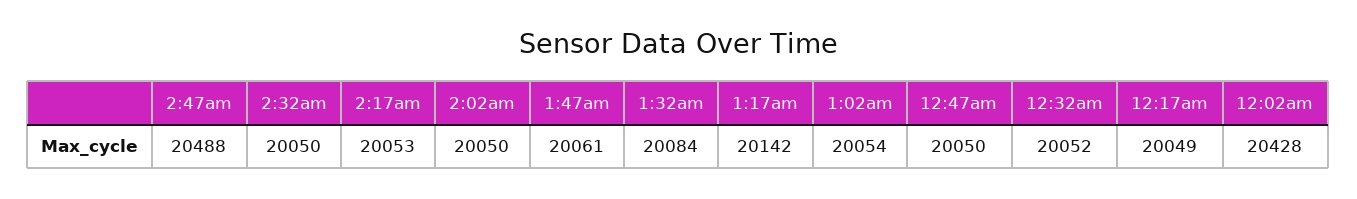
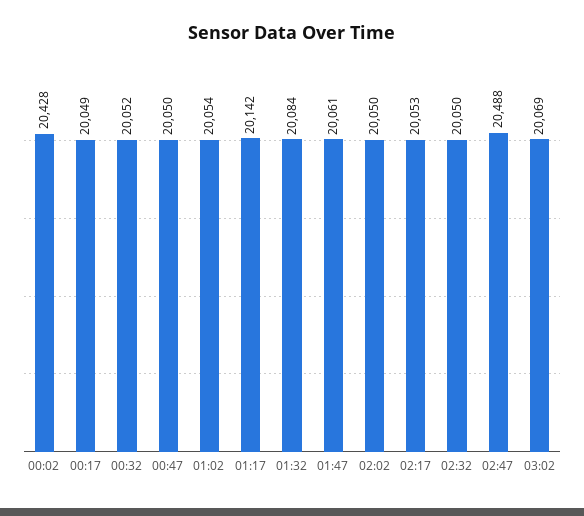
03:02: none -> 20069

